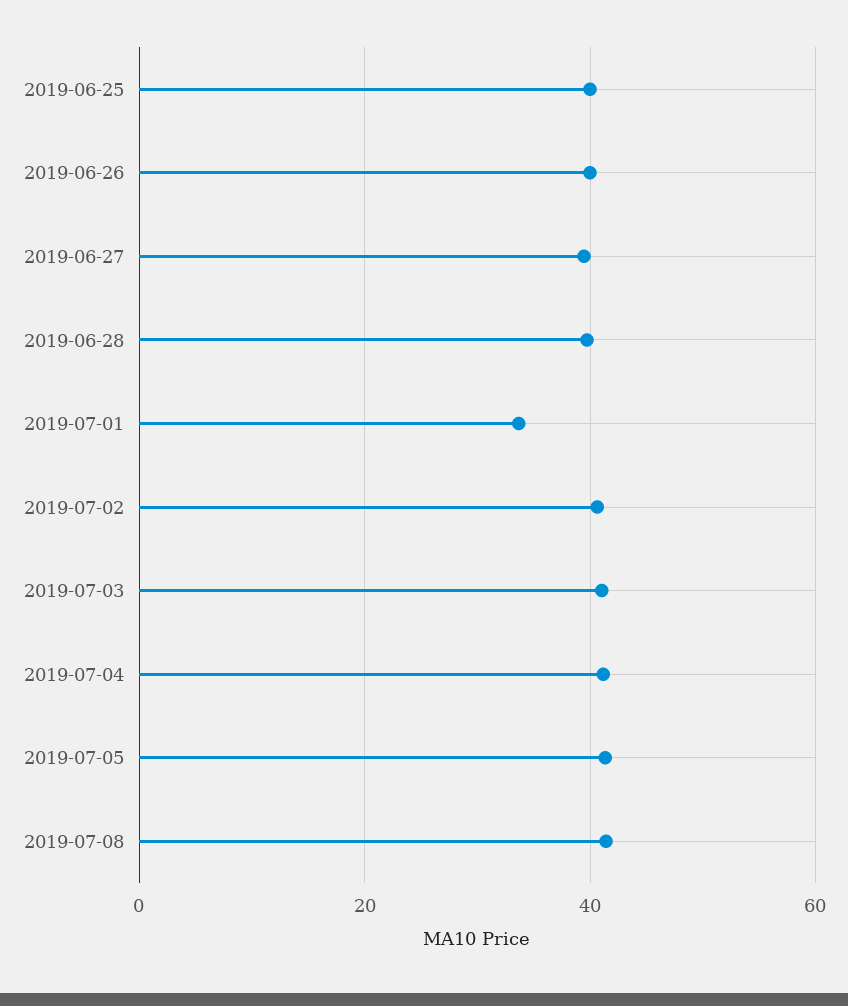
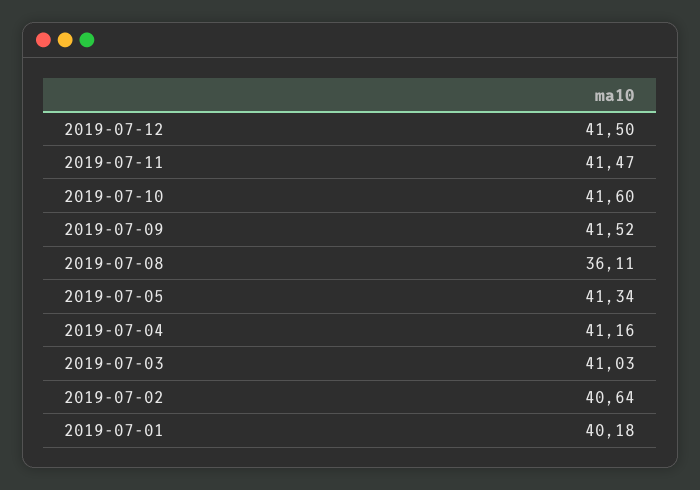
2019-06-25: 40 -> none
2019-06-26: 40 -> none
2019-06-27: 40 -> none
2019-06-28: 40 -> none
2019-07-01: 34 -> 40.18
2019-07-08: 42 -> 36.11
2019-07-12: none -> 41.5
2019-07-11: none -> 41.47
2019-07-10: none -> 41.6
2019-07-09: none -> 41.52

